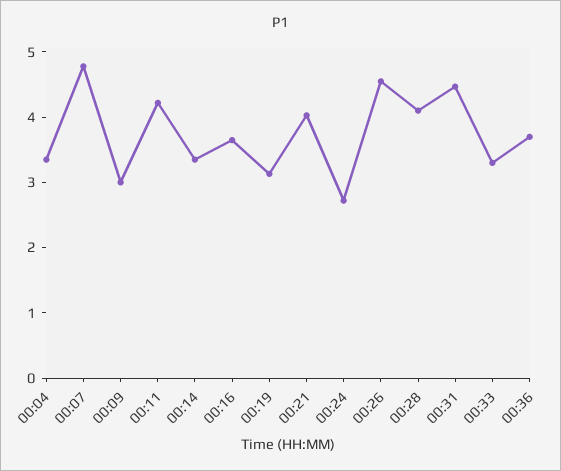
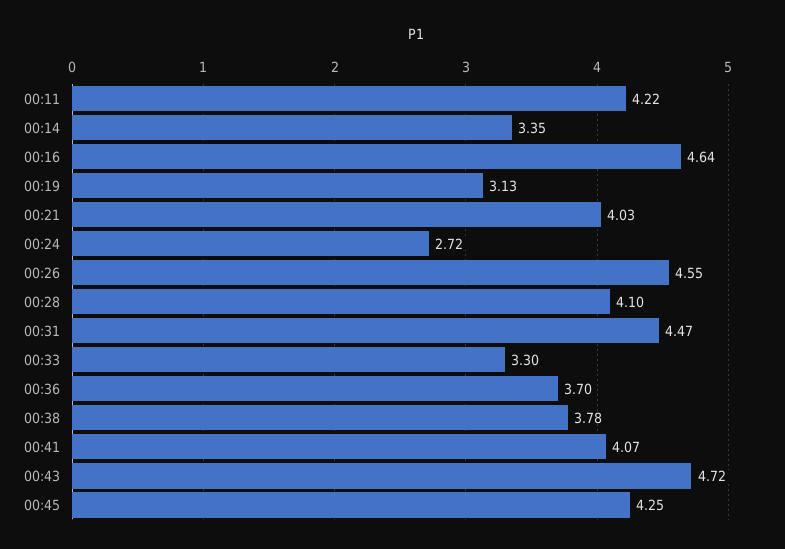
00:04: 3.4 -> none
00:07: 4.8 -> none
00:09: 3 -> none
00:16: 3.6 -> 4.64
00:38: none -> 3.78
00:41: none -> 4.07
00:43: none -> 4.72
00:45: none -> 4.25

